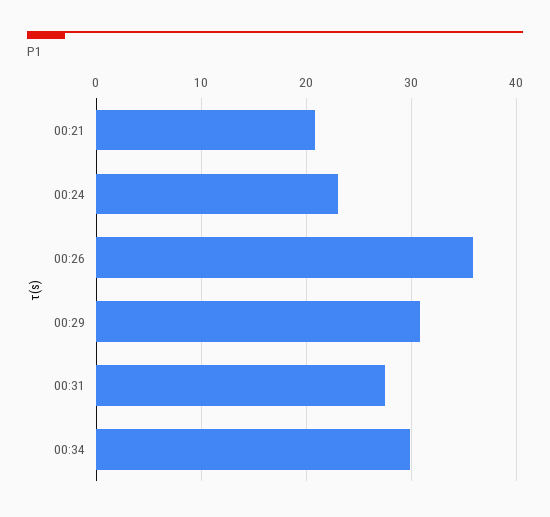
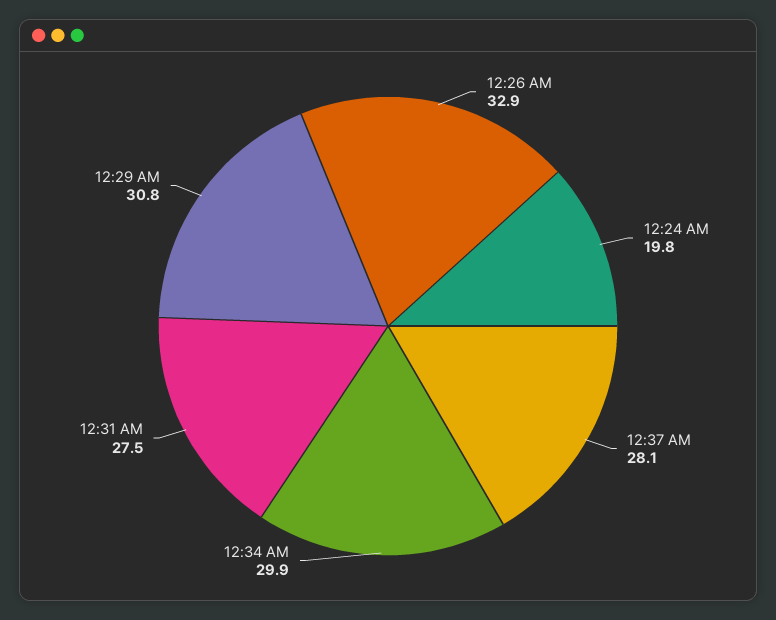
00:21: 21 -> none
00:24: 23 -> 19.8
00:26: 36 -> 32.9
12:37 AM: none -> 28.1

